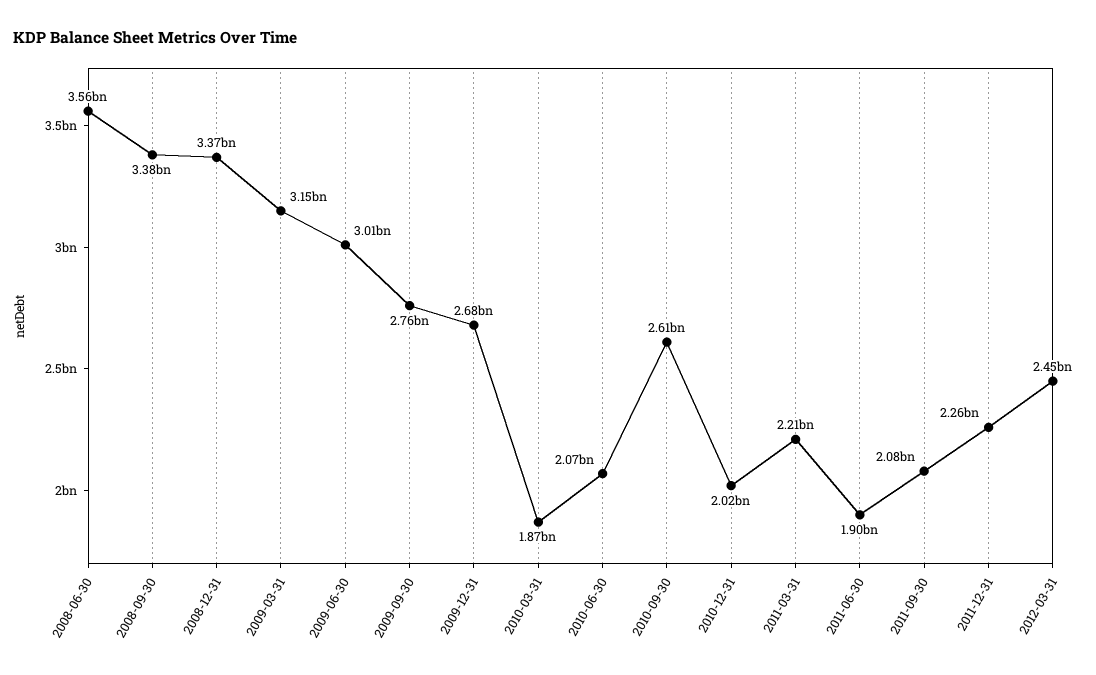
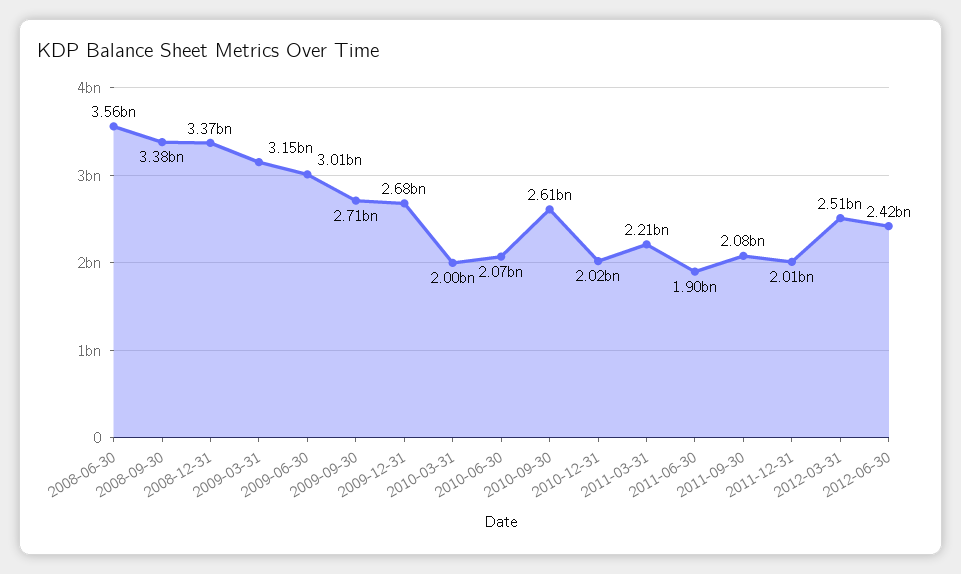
2009-09-30: 2760000000 -> 2710000000
2010-03-31: 1870000000 -> 2000000000
2011-12-31: 2260000000 -> 2010000000
2012-03-31: 2450000000 -> 2510000000
2012-06-30: none -> 2420000000

